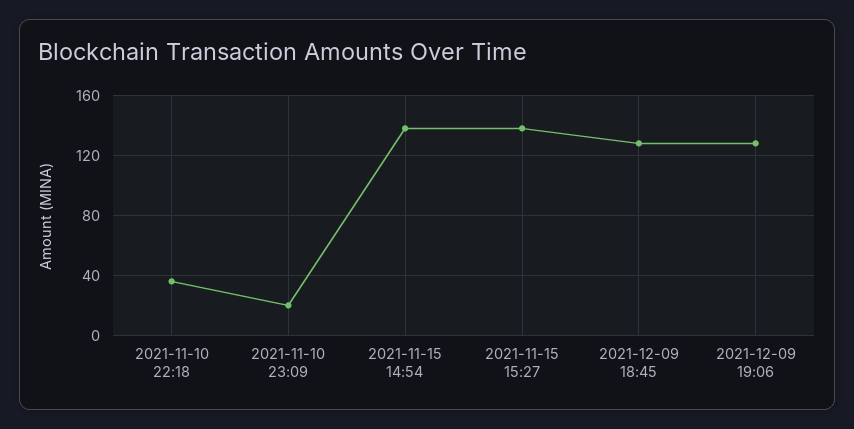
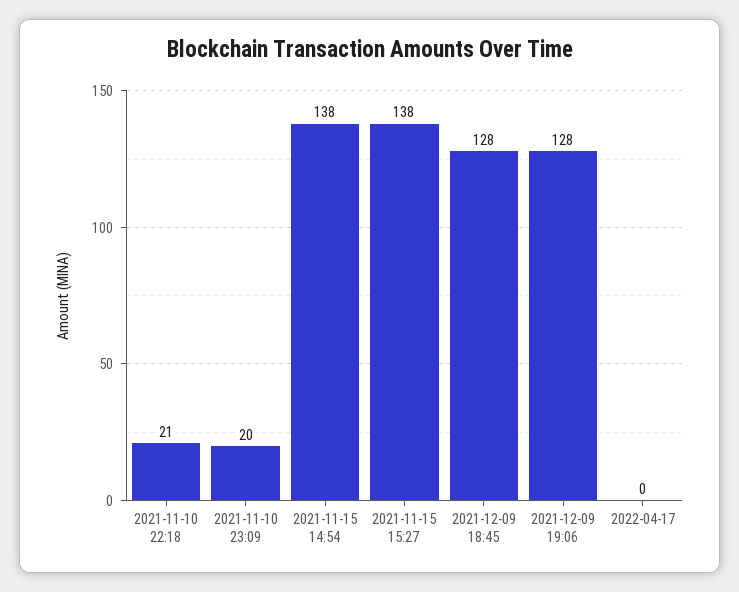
2021-11-10 22:18: 35 -> 21
2022-04-17: none -> 0

